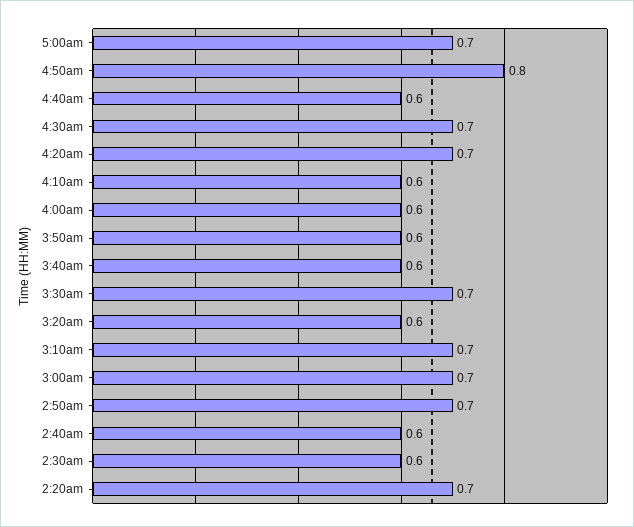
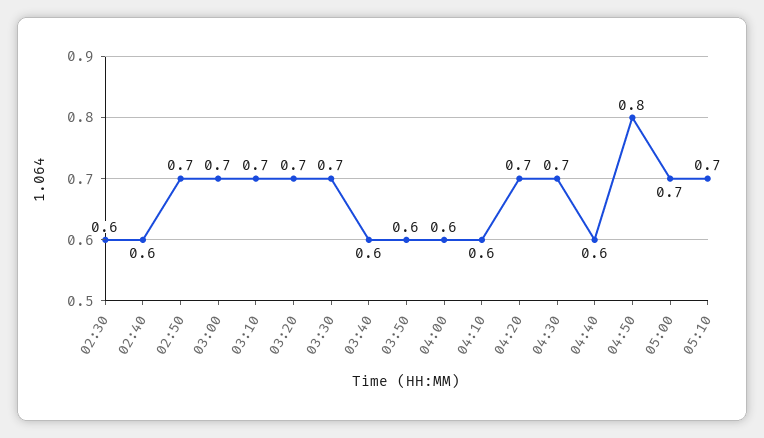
3:20am: 0.6 -> 0.7
2:20am: 0.7 -> none
05:10: none -> 0.7

